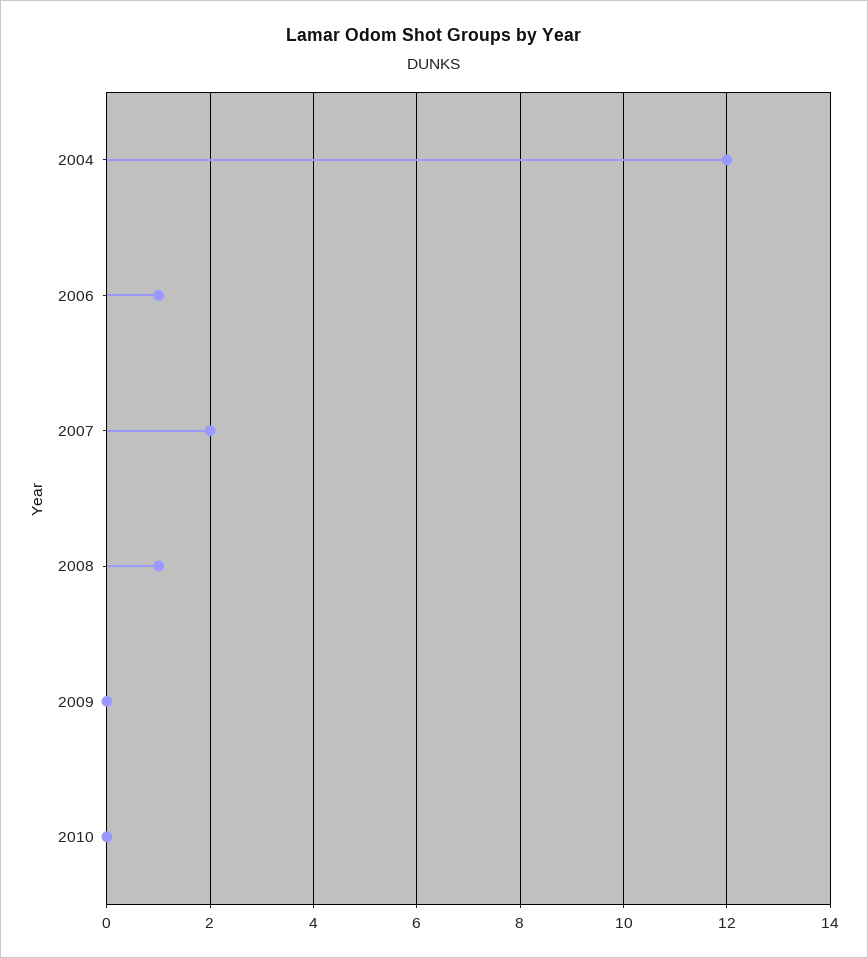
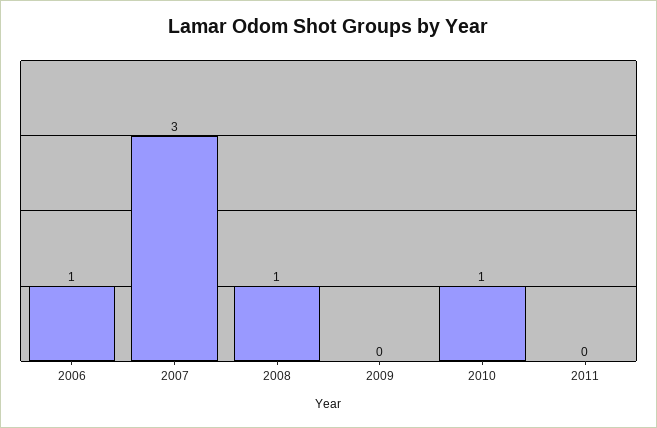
2004: 12 -> none
2007: 2 -> 3
2010: 0 -> 1
2011: none -> 0

